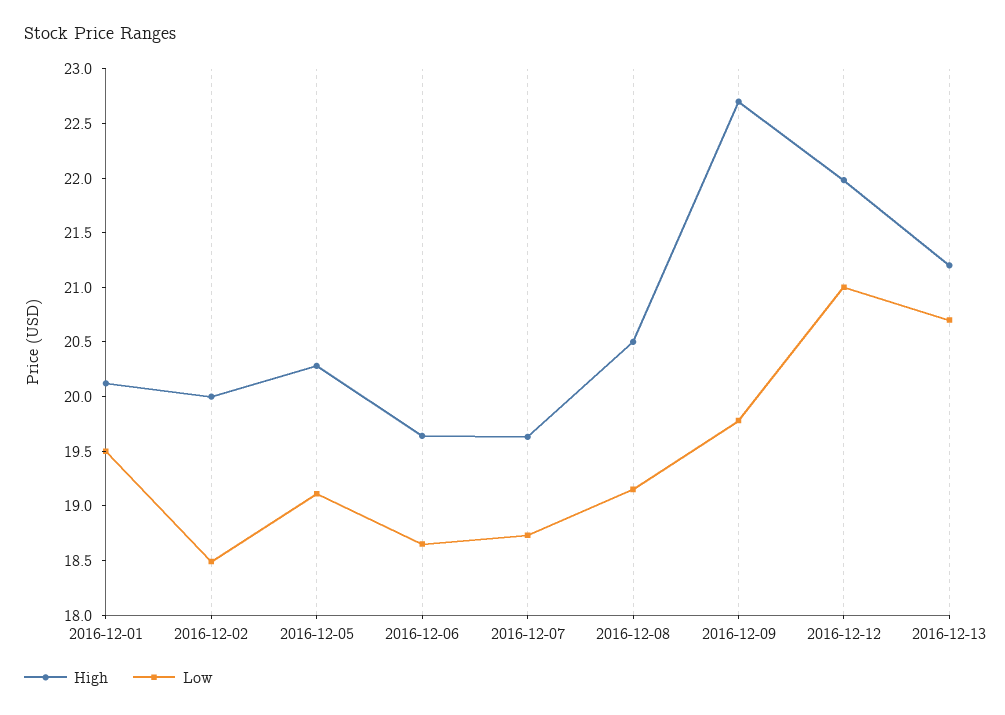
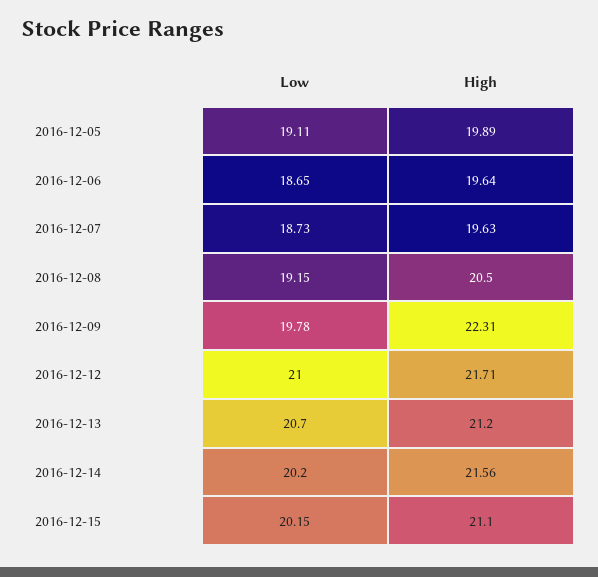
High, 2016-12-01: 20.1 -> none
Low, 2016-12-01: 19.5 -> none
High, 2016-12-02: 20 -> none
Low, 2016-12-02: 18.5 -> none
High, 2016-12-05: 20.3 -> 19.89
High, 2016-12-09: 22.7 -> 22.31
High, 2016-12-12: 22 -> 21.71
Low, 2016-12-14: none -> 20.2
High, 2016-12-14: none -> 21.56
Low, 2016-12-15: none -> 20.15
High, 2016-12-15: none -> 21.1

